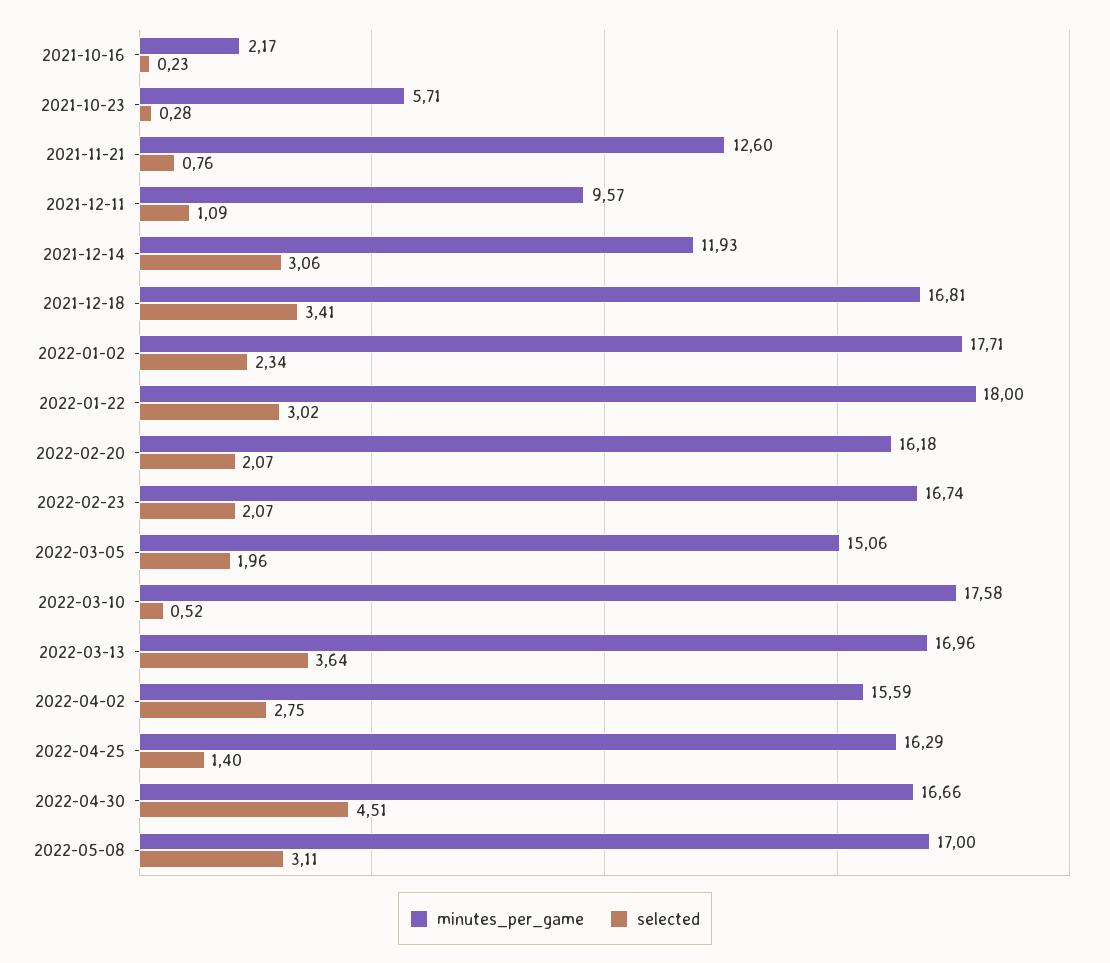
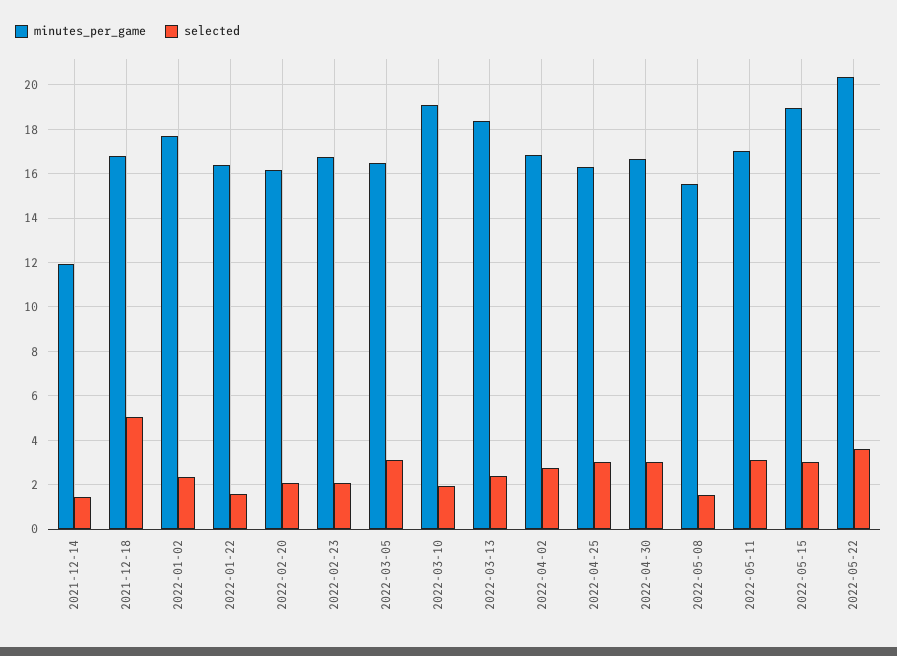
minutes_per_game, 2021-10-16: 2.17 -> none
selected, 2021-10-16: 0.23 -> none
minutes_per_game, 2021-10-23: 5.71 -> none
selected, 2021-10-23: 0.28 -> none
minutes_per_game, 2021-11-21: 12.6 -> none
selected, 2021-11-21: 0.76 -> none
minutes_per_game, 2021-12-11: 9.57 -> none
selected, 2021-12-11: 1.09 -> none
selected, 2021-12-14: 3.06 -> 1.5
selected, 2021-12-18: 3.41 -> 5
minutes_per_game, 2022-01-22: 18 -> 16.5
selected, 2022-01-22: 3.02 -> 1.5
minutes_per_game, 2022-03-05: 15.06 -> 16.5
selected, 2022-03-05: 1.96 -> 3
minutes_per_game, 2022-03-10: 17.58 -> 19
selected, 2022-03-10: 0.52 -> 2
minutes_per_game, 2022-03-13: 16.96 -> 18.5
selected, 2022-03-13: 3.64 -> 2.5
minutes_per_game, 2022-04-02: 15.59 -> 17
selected, 2022-04-25: 1.4 -> 3
selected, 2022-04-30: 4.51 -> 3
minutes_per_game, 2022-05-08: 17 -> 15.5
selected, 2022-05-08: 3.11 -> 1.5
minutes_per_game, 2022-05-11: none -> 17
selected, 2022-05-11: none -> 3
minutes_per_game, 2022-05-15: none -> 19
selected, 2022-05-15: none -> 3
minutes_per_game, 2022-05-22: none -> 20.5
selected, 2022-05-22: none -> 3.5

